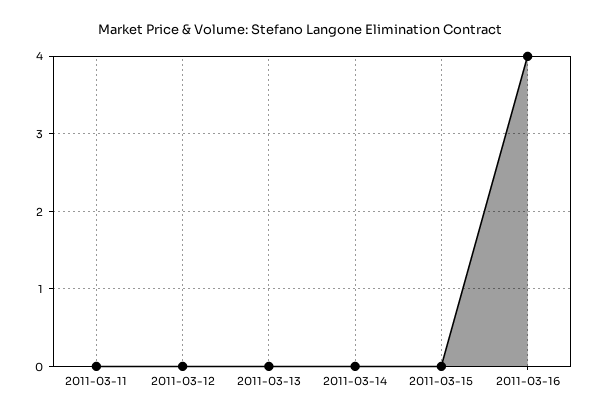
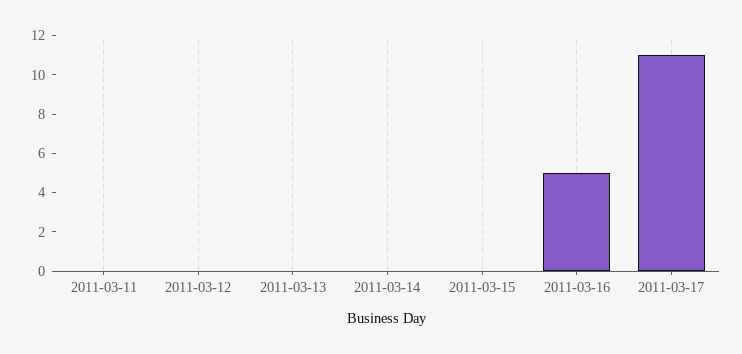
2011-03-16: 4 -> 5
2011-03-17: none -> 11

